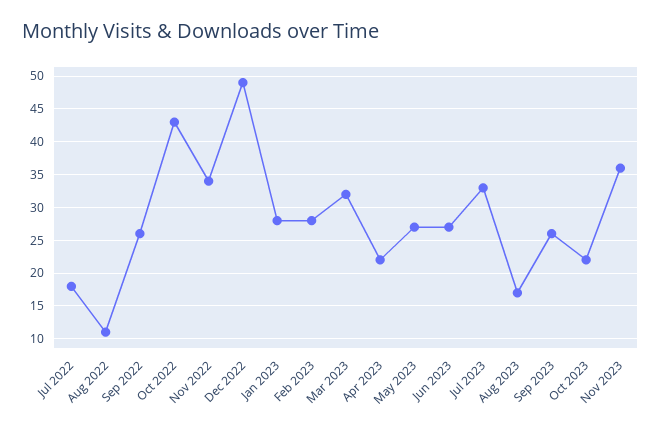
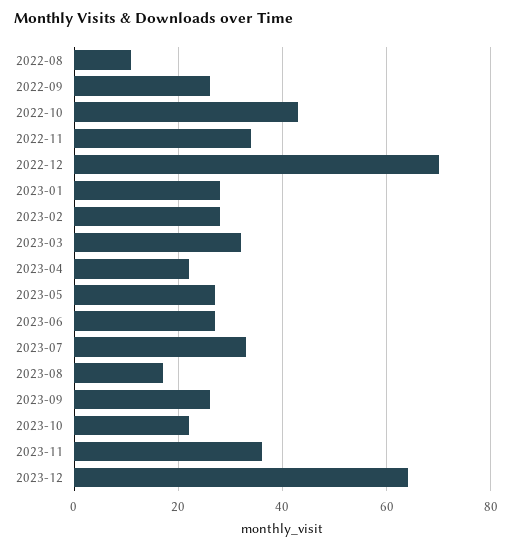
Jul 2022: 18 -> none
Dec 2022: 49 -> 70
2023-12: none -> 65

